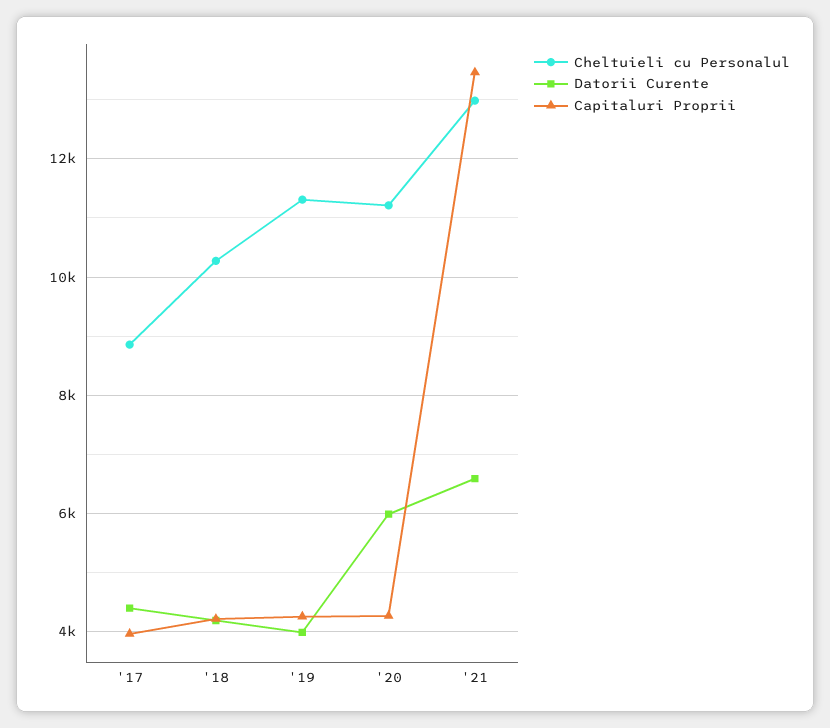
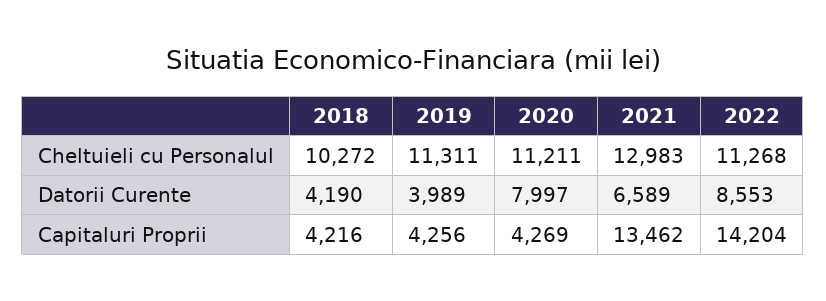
Cheltuieli cu Personalul, '17: 8800 -> none
Datorii Curente, '17: 4400 -> none
Capitaluri Proprii, '17: 4000 -> none
Datorii Curente, '20: 6000 -> 7997
Cheltuieli cu Personalul, 2022: none -> 11268
Datorii Curente, 2022: none -> 8553
Capitaluri Proprii, 2022: none -> 14204

